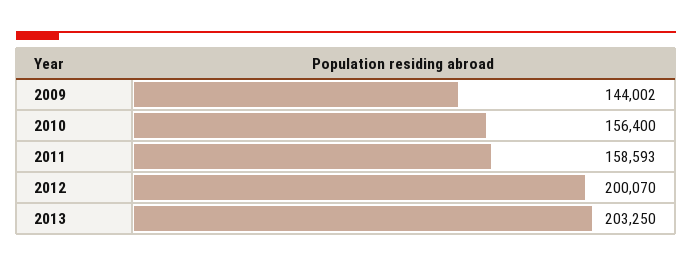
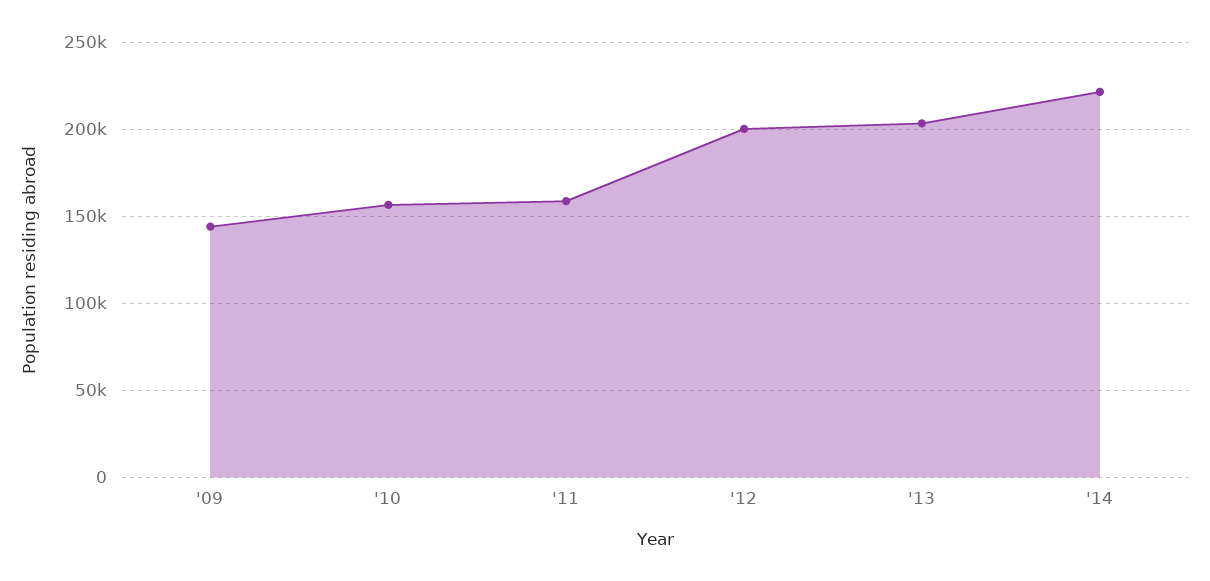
'14: none -> 220000

